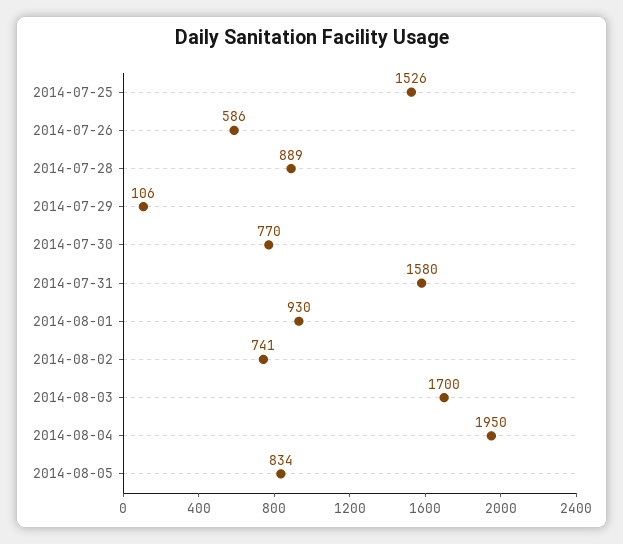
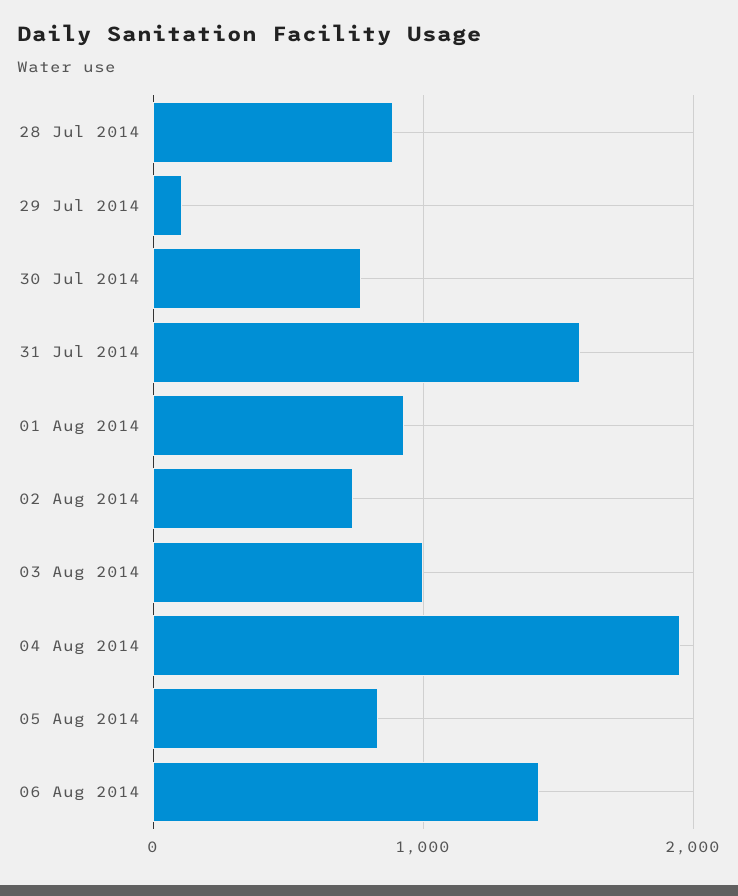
2014-07-25: 1526 -> none
2014-07-26: 586 -> none
2014-08-03: 1700 -> 1000
06 Aug 2014: none -> 1400

